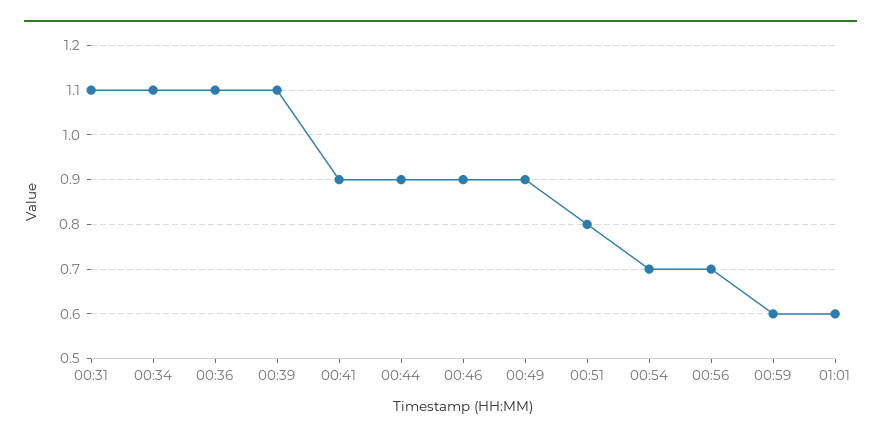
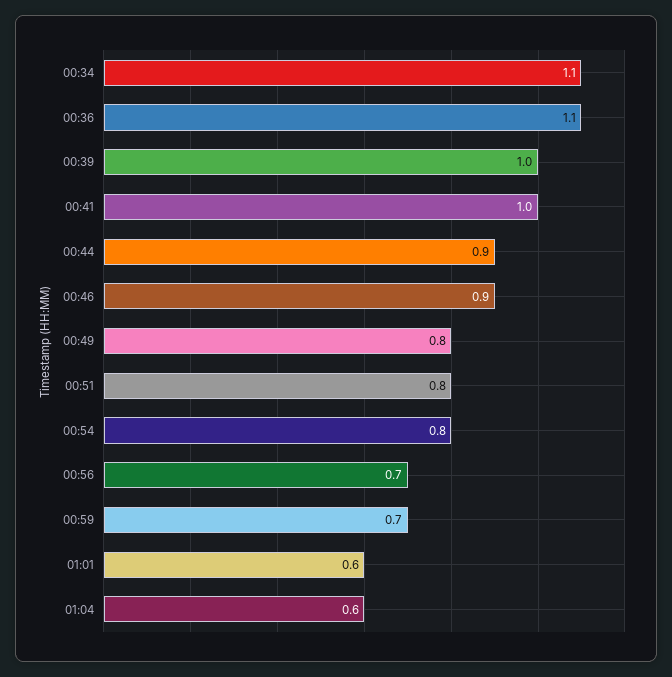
00:31: 1.1 -> none
00:39: 1.1 -> 1
00:41: 0.9 -> 1
00:49: 0.9 -> 0.8
00:54: 0.7 -> 0.8
00:59: 0.6 -> 0.7
01:04: none -> 0.6

